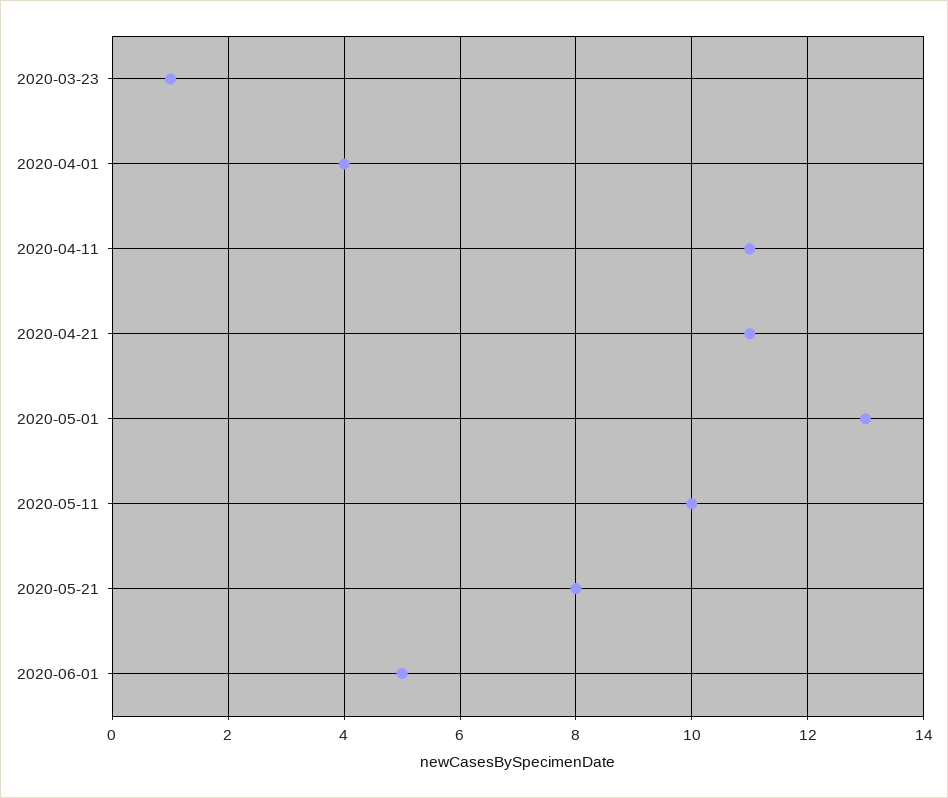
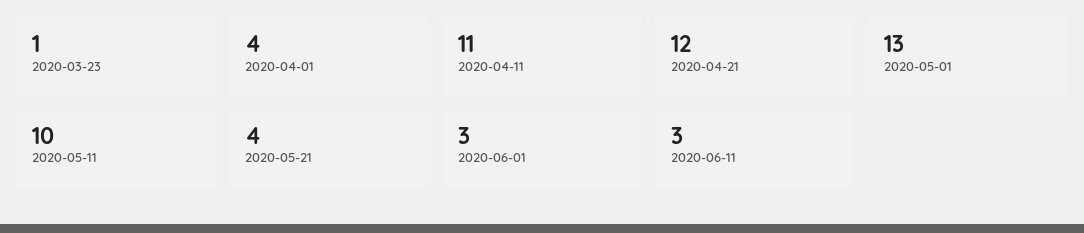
2020-04-21: 11 -> 12
2020-05-21: 8 -> 4
2020-06-01: 5 -> 3
2020-06-11: none -> 3

